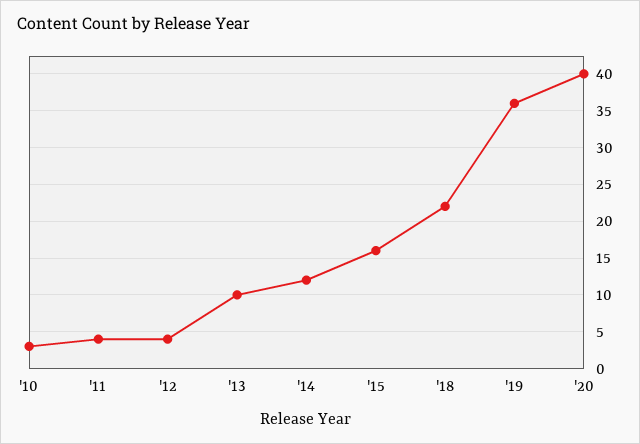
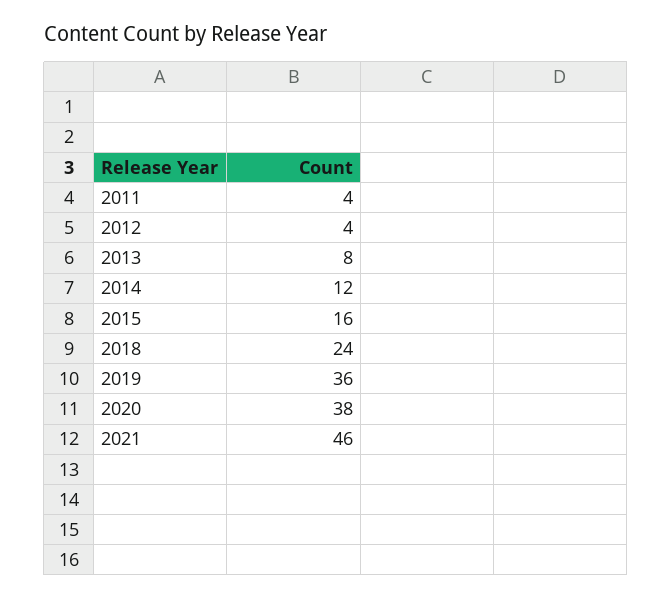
'10: 3 -> none
'13: 10 -> 8
'18: 22 -> 24
'20: 40 -> 38
2021: none -> 46

